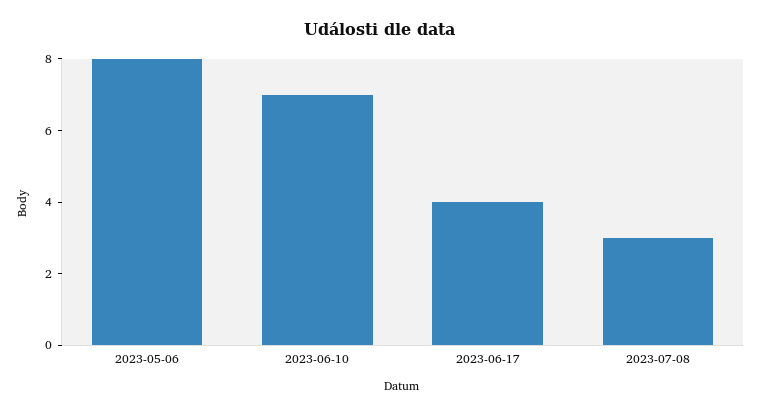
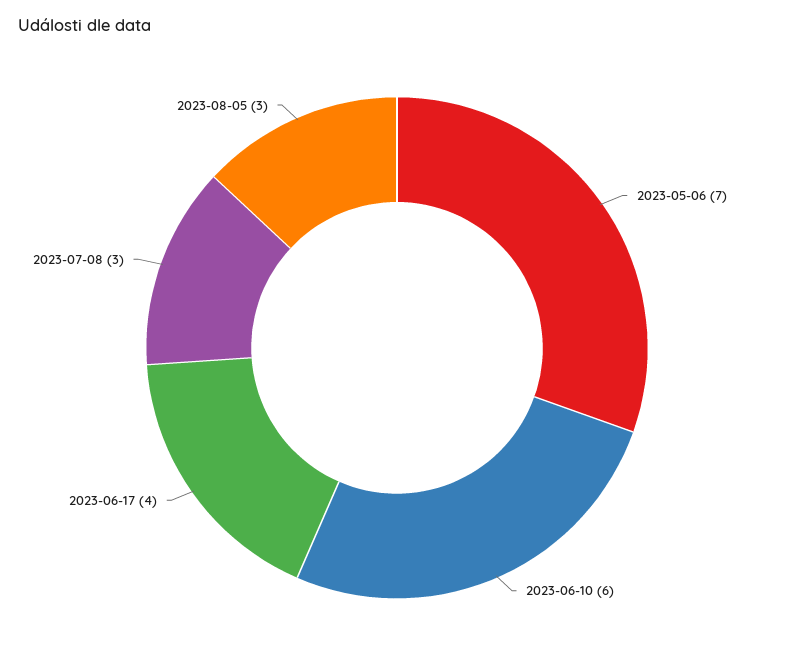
2023-05-06: 8 -> 7
2023-06-10: 7 -> 6
2023-08-05: none -> 3

